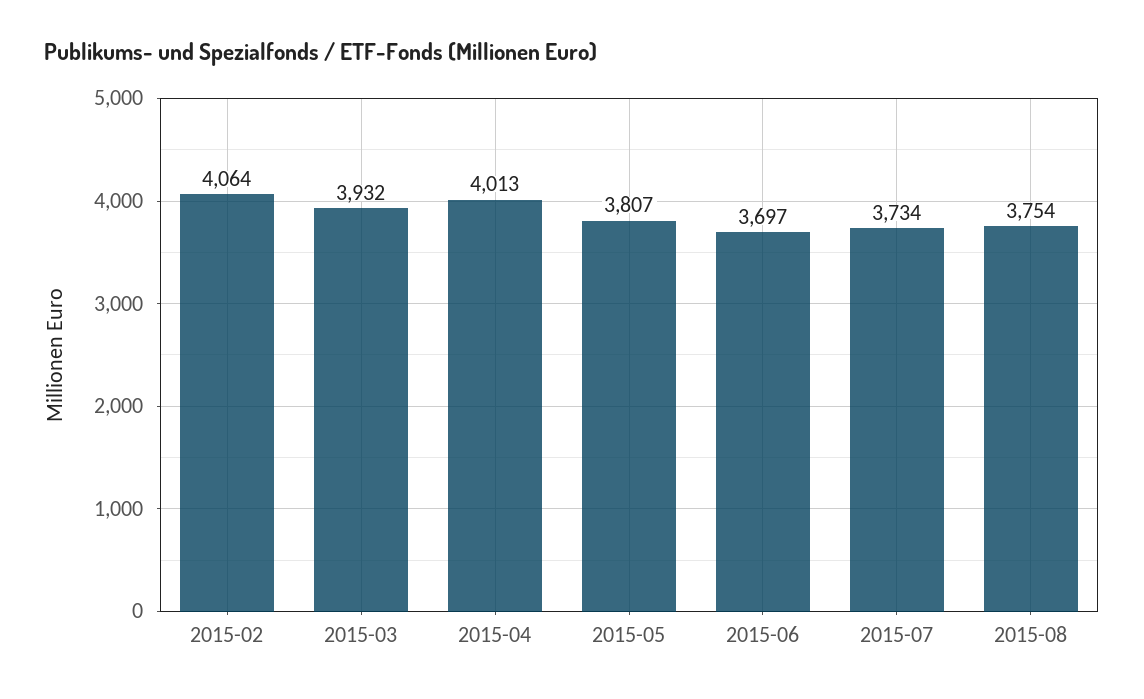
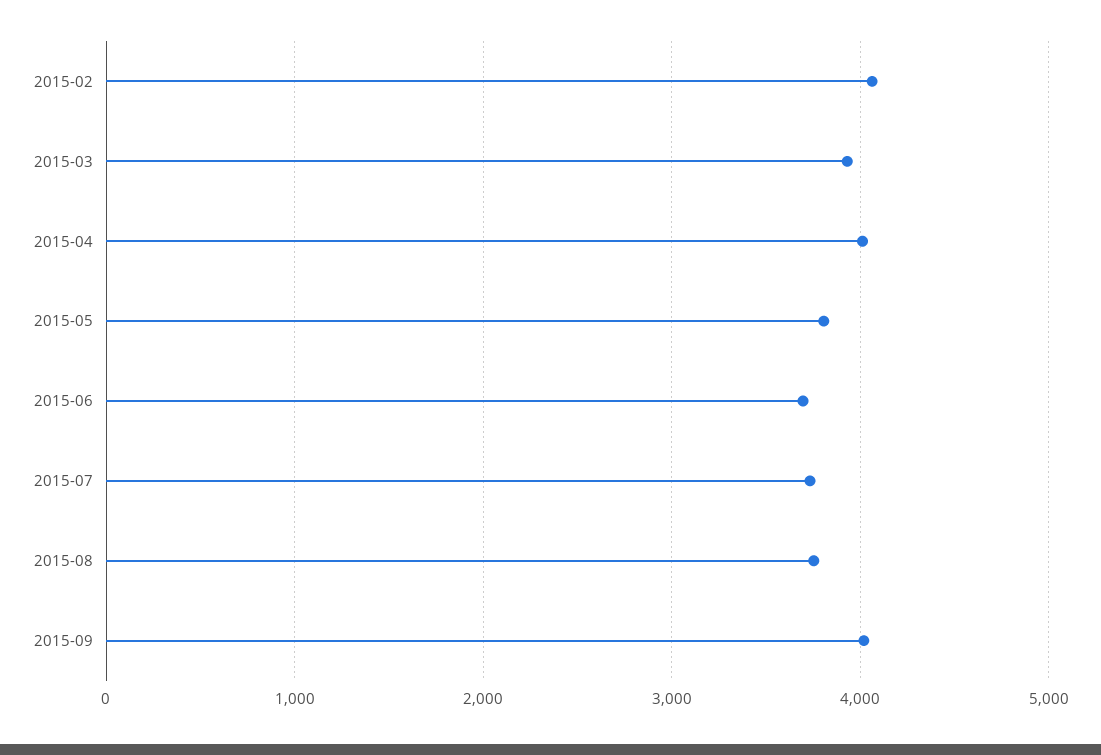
2015-09: none -> 4000

